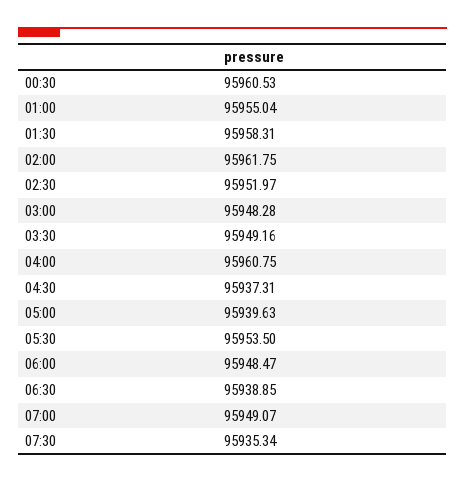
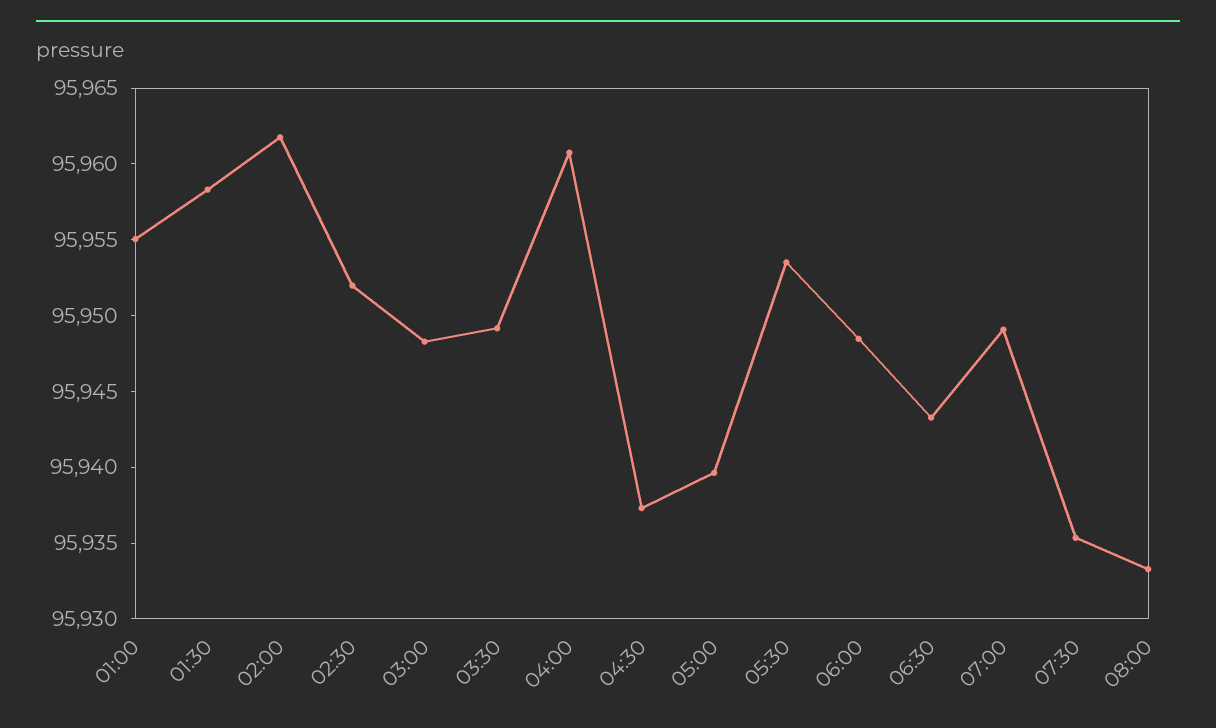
00:30: 95960.53 -> none
06:30: 95938.85 -> 95943
08:00: none -> 95933

